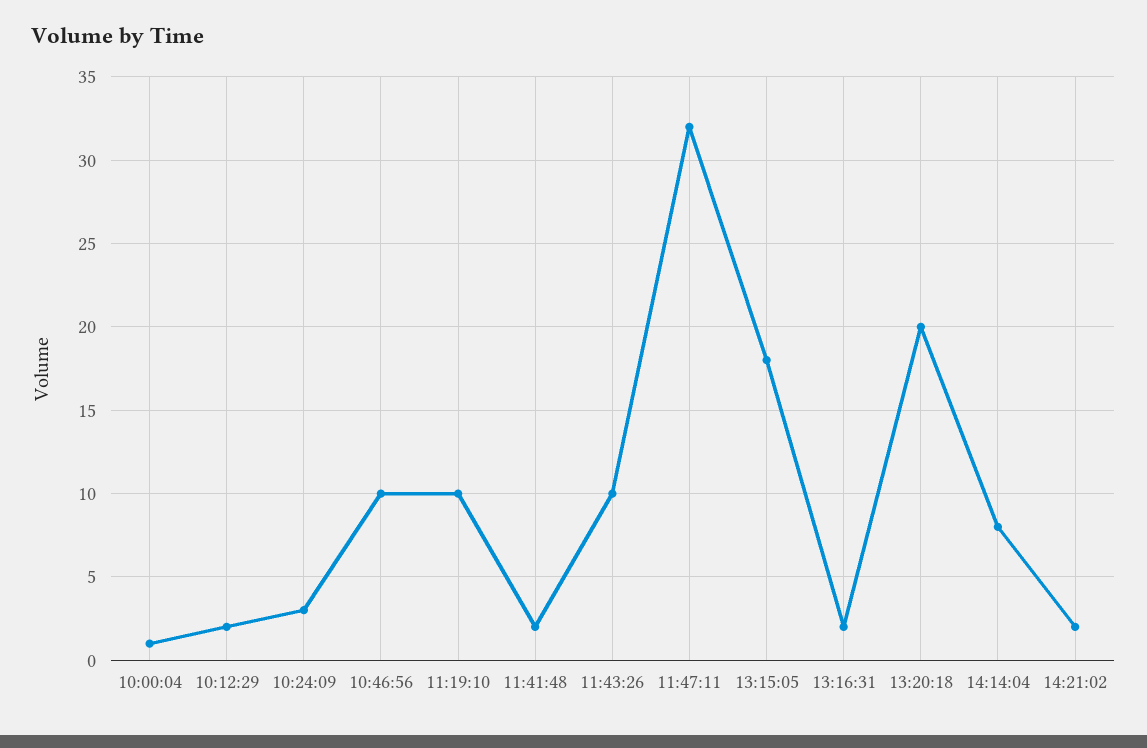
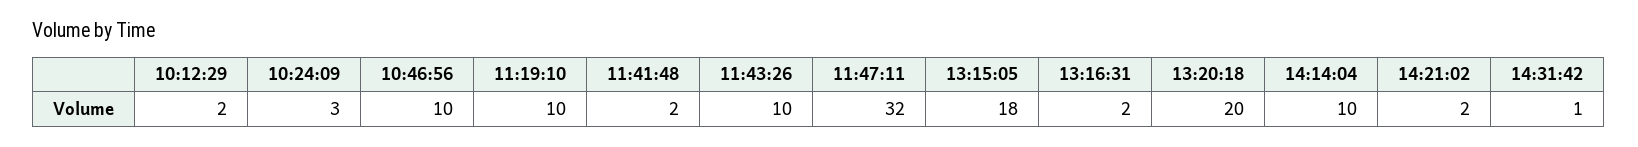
10:00:04: 1 -> none
14:14:04: 8 -> 10
14:31:42: none -> 1

